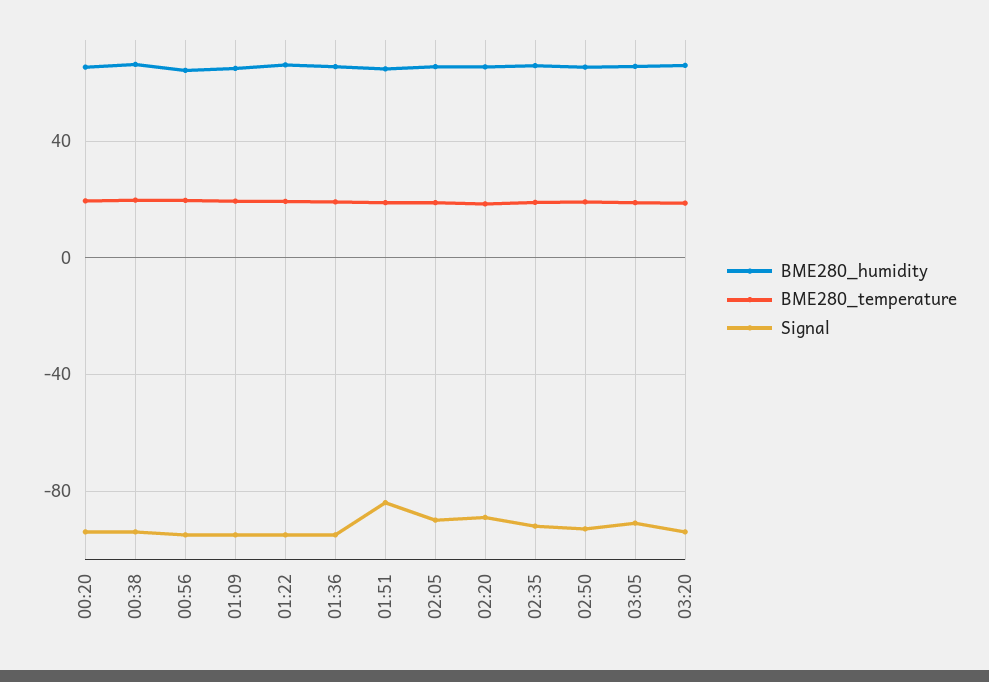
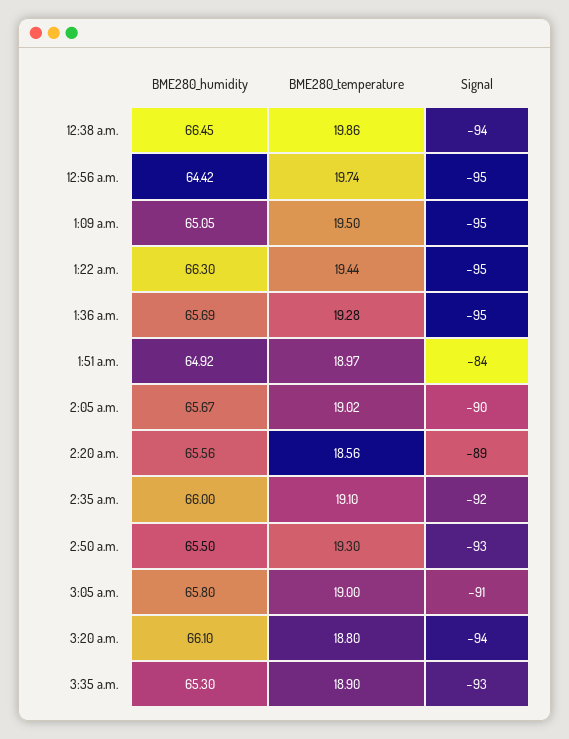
BME280_humidity, 00:20: 65 -> none
BME280_temperature, 00:20: 20 -> none
Signal, 00:20: -95 -> none
BME280_humidity, 3:35 a.m.: none -> 65.3
BME280_temperature, 3:35 a.m.: none -> 18.9
Signal, 3:35 a.m.: none -> -93

